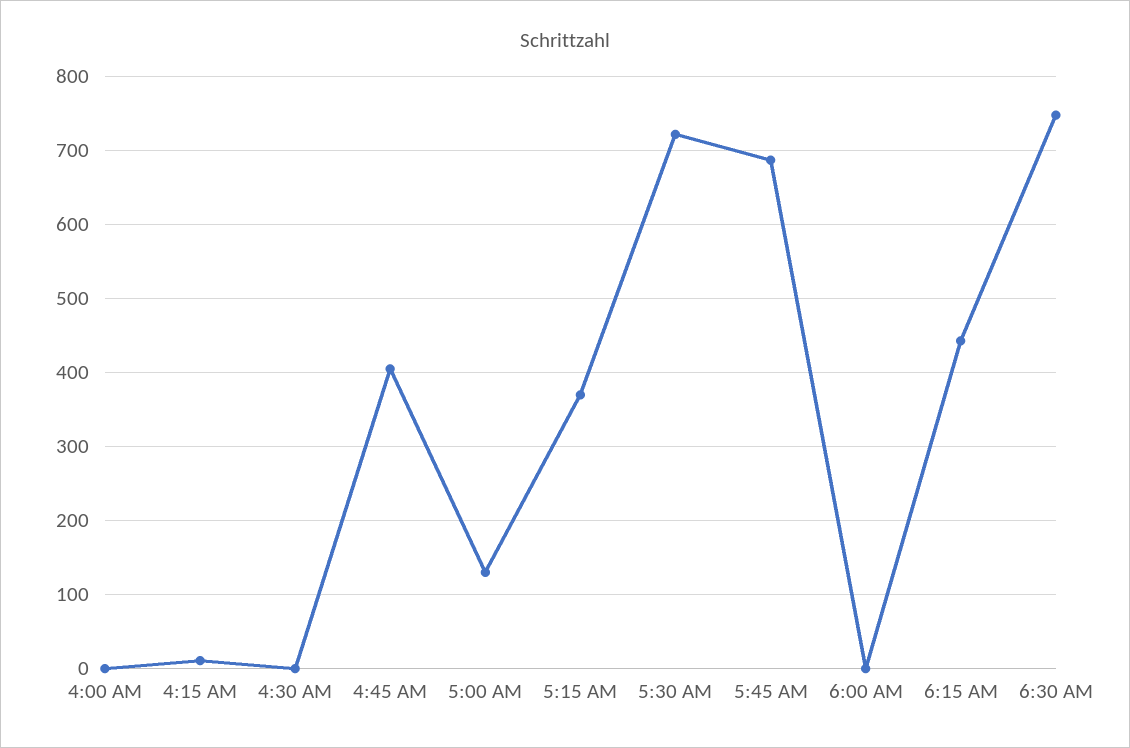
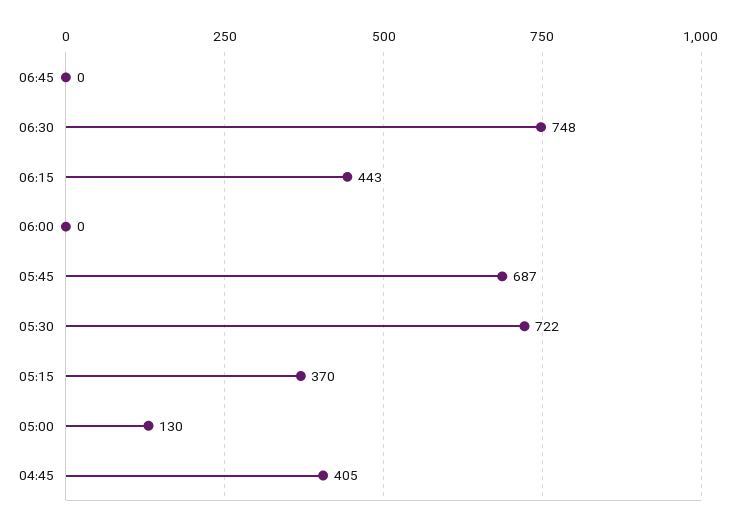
4:00 AM: 0 -> none
4:15 AM: 10 -> none
4:30 AM: 0 -> none
06:45: none -> 0

